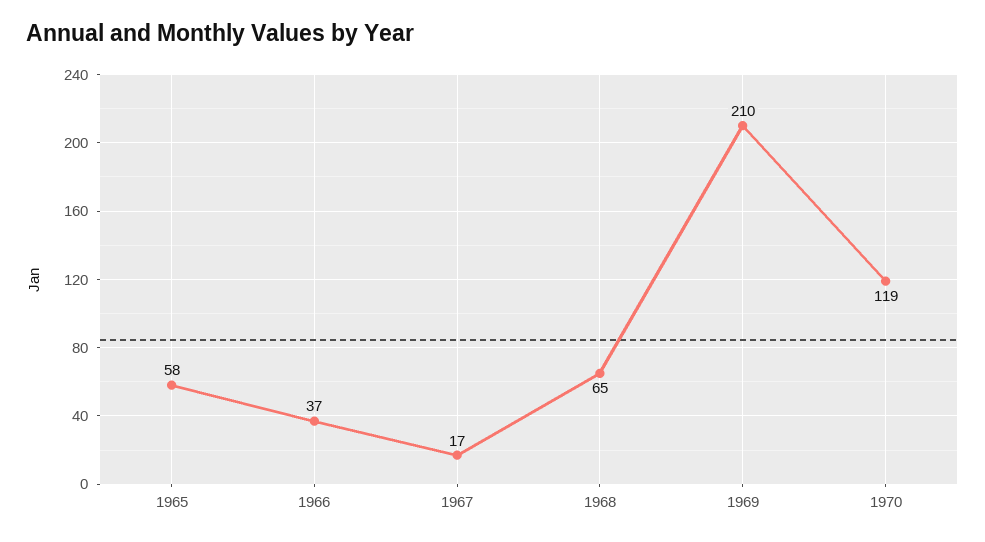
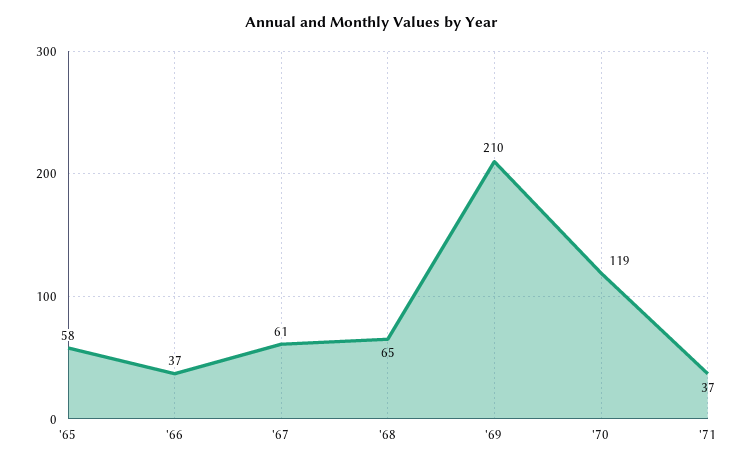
1967: 17 -> 61
'71: none -> 37

